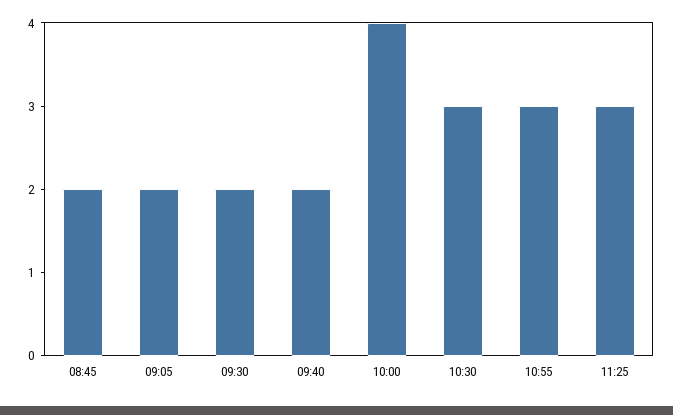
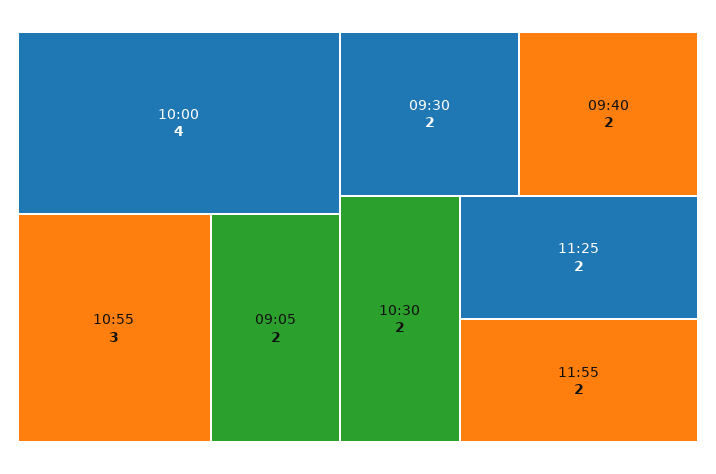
08:45: 2 -> none
10:30: 3 -> 2
11:25: 3 -> 2
11:55: none -> 2

